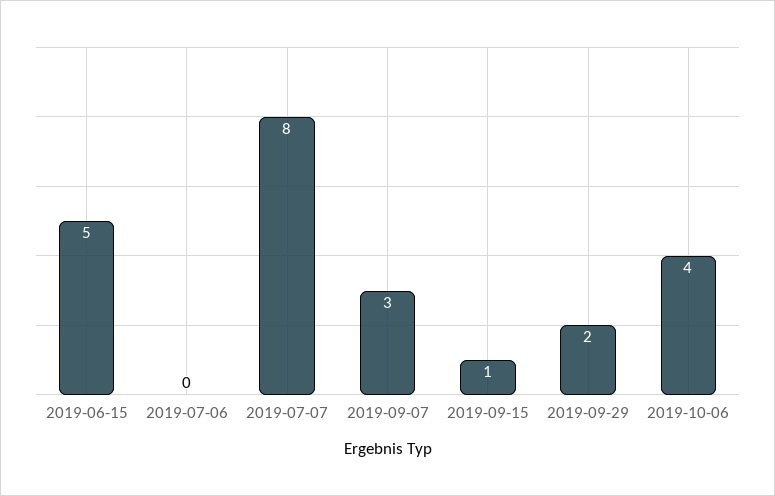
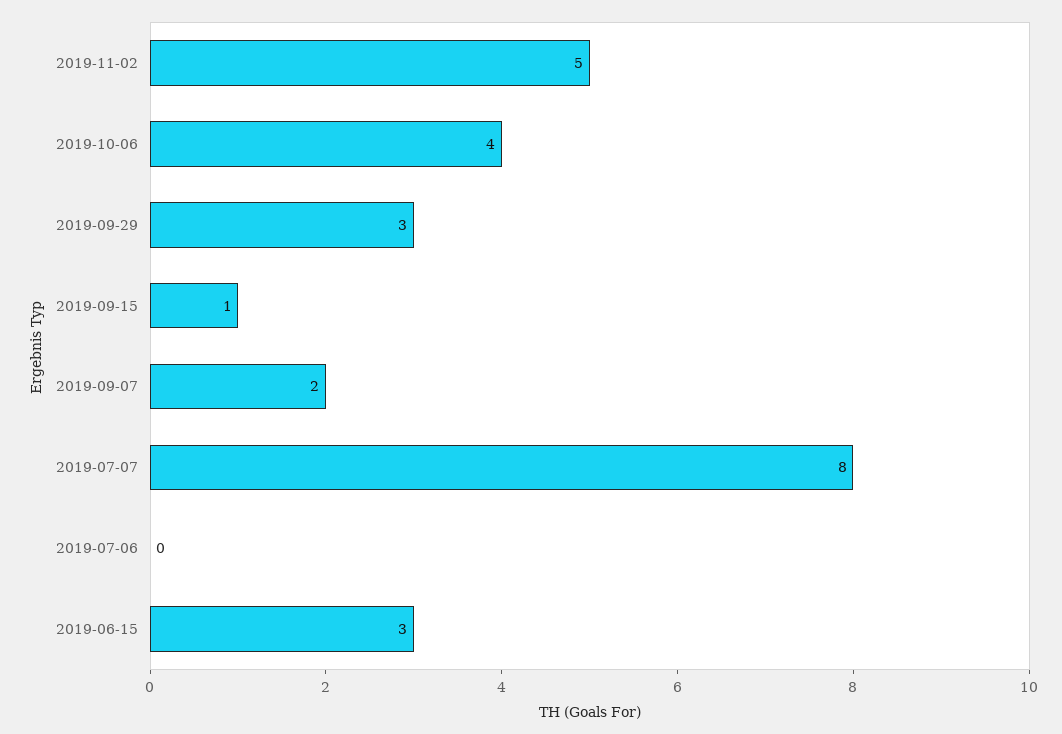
2019-06-15: 5 -> 3
2019-09-07: 3 -> 2
2019-09-29: 2 -> 3
2019-11-02: none -> 5

